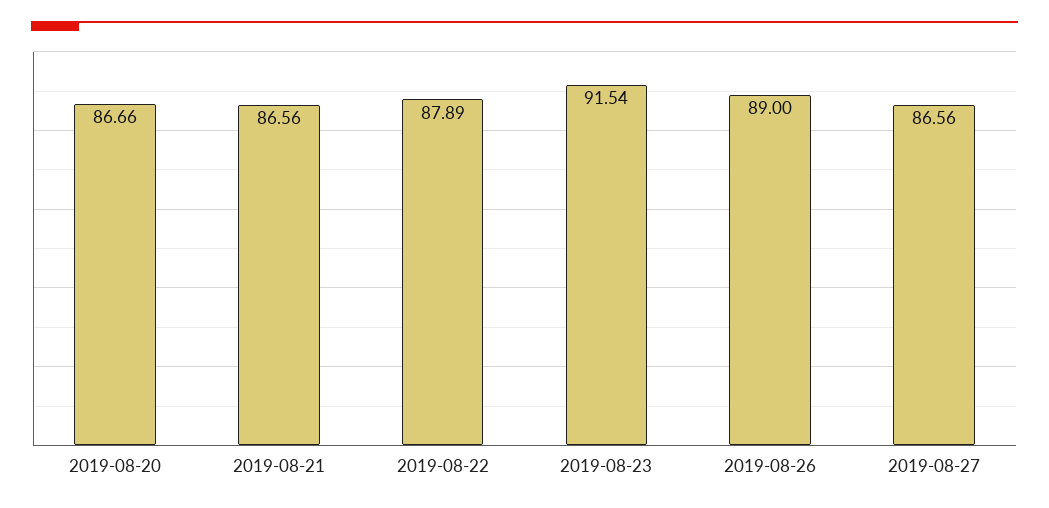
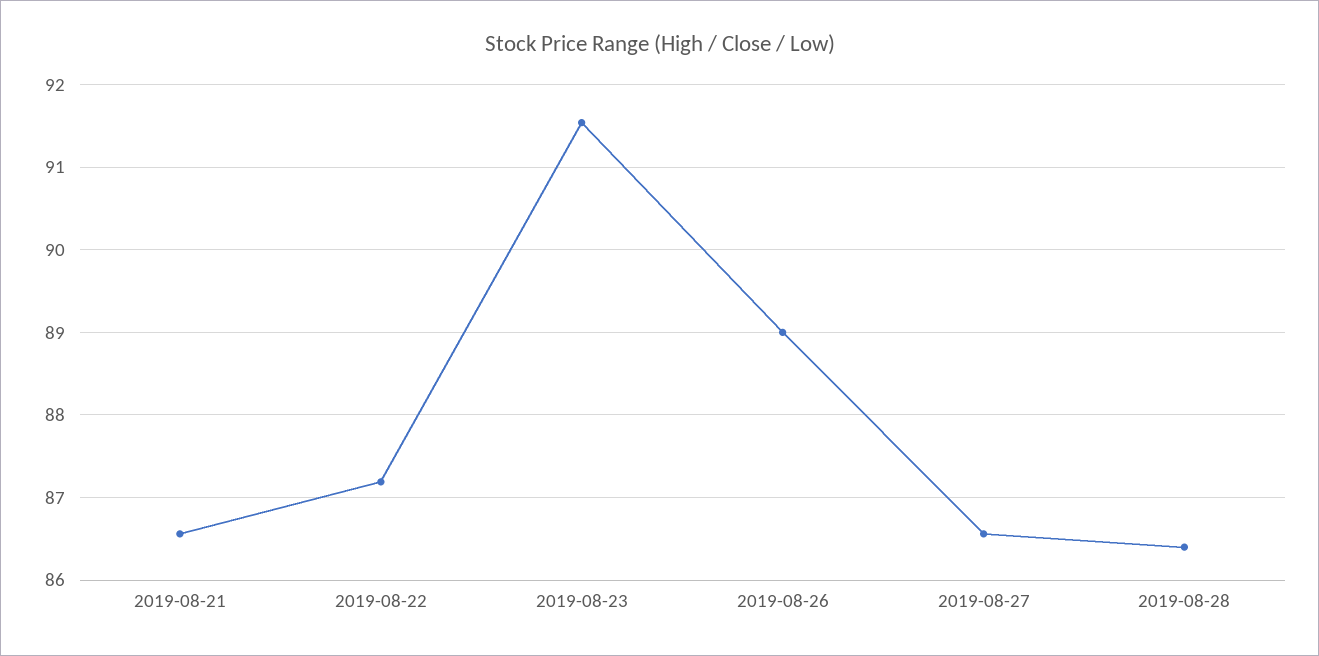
2019-08-20: 86.66 -> none
2019-08-22: 87.89 -> 87.2
2019-08-28: none -> 86.4

